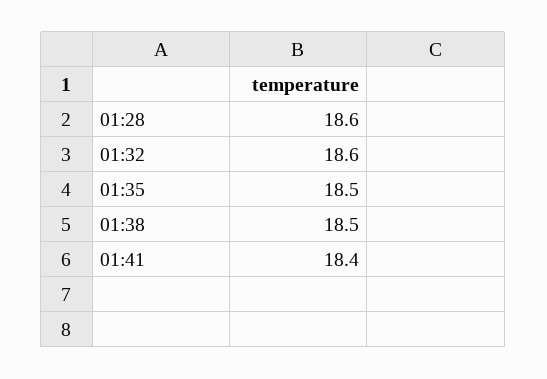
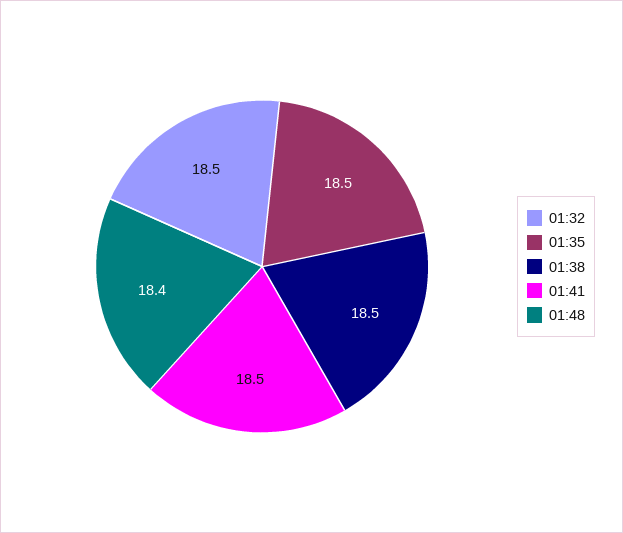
01:28: 18.6 -> none
01:32: 18.6 -> 18.5
01:41: 18.4 -> 18.5
01:48: none -> 18.4

